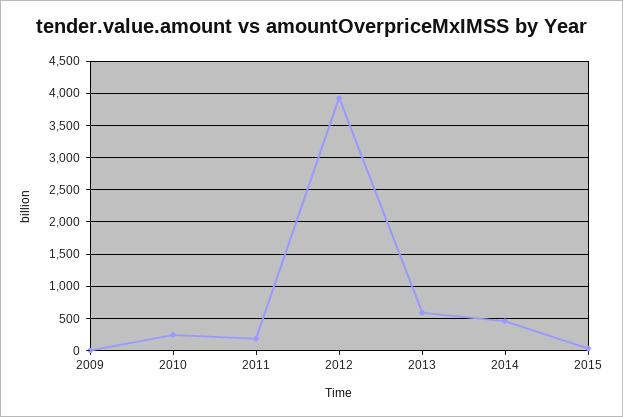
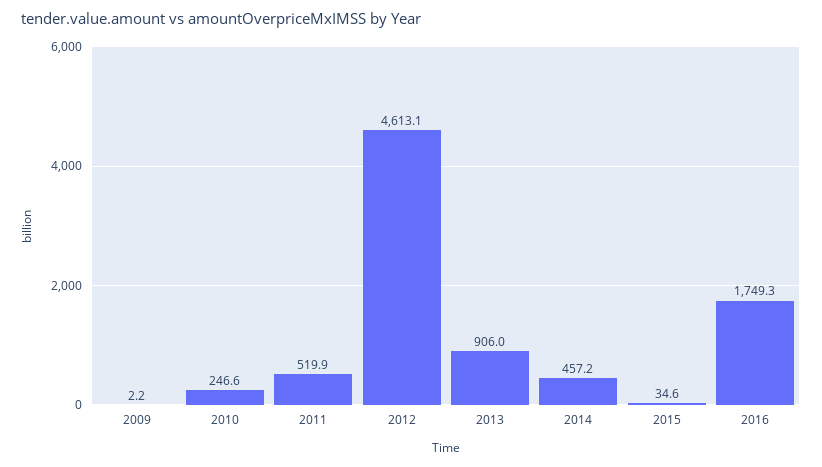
2011: 200 -> 519.9
2012: 3900 -> 4613.1
2013: 600 -> 906
2016: none -> 1749.3

